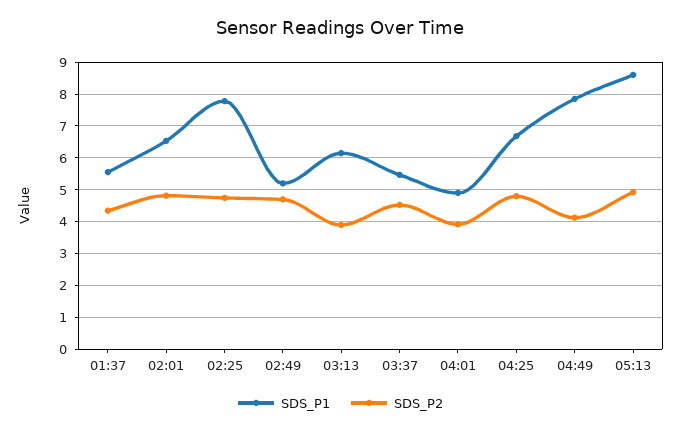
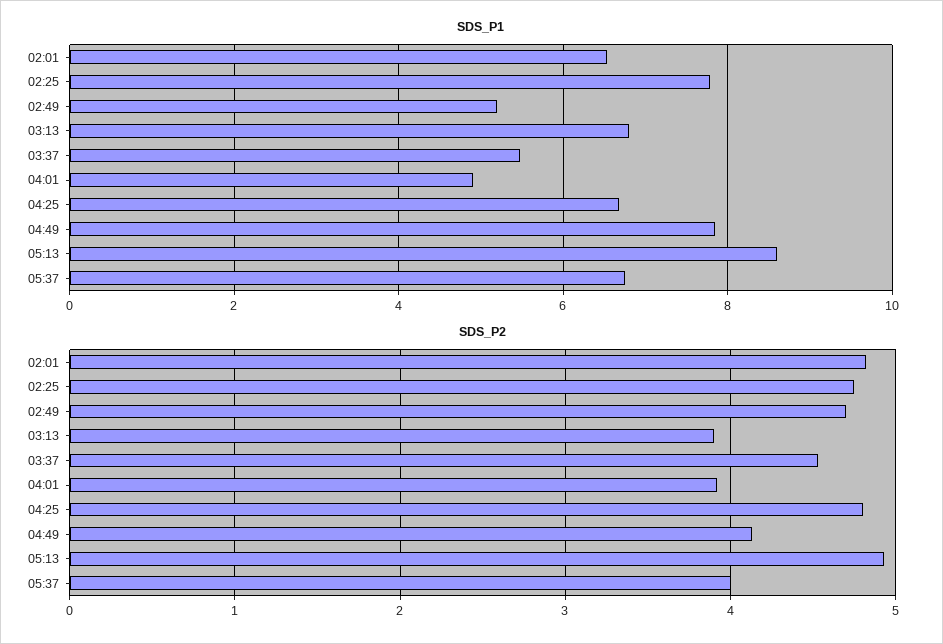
SDS_P1, 01:37: 5.6 -> none
SDS_P2, 01:37: 4.4 -> none
SDS_P1, 03:13: 6.2 -> 6.8
SDS_P1, 05:37: none -> 6.8
SDS_P2, 05:37: none -> 4

